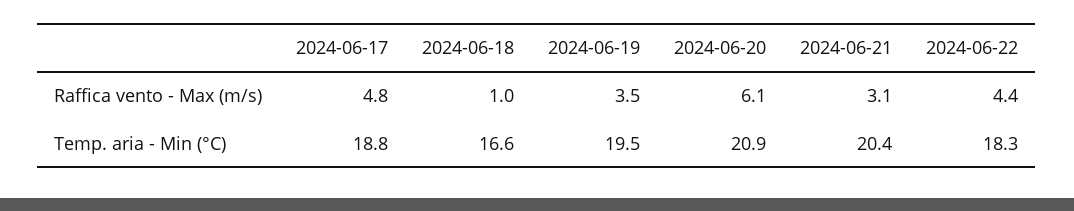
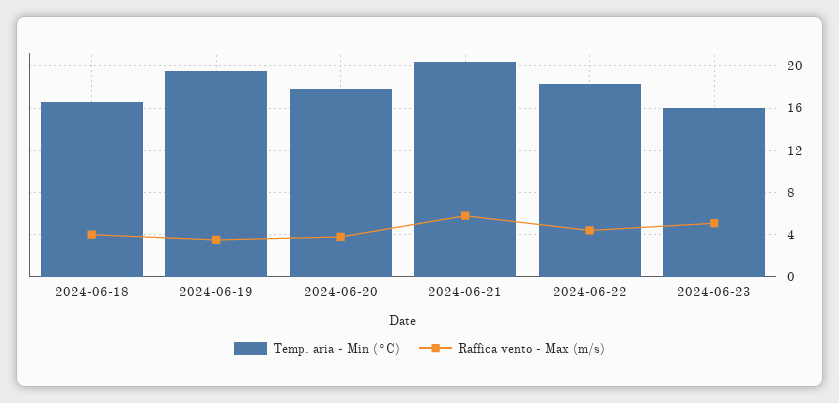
Raffica vento - Max (m/s), 2024-06-17: 4.8 -> none
Raffica vento - Max (m/s), 2024-06-18: 1 -> 4
Raffica vento - Max (m/s), 2024-06-20: 6.1 -> 4
Raffica vento - Max (m/s), 2024-06-21: 3.1 -> 6
Temp. aria - Min (°C), 2024-06-17: 18.8 -> none
Temp. aria - Min (°C), 2024-06-20: 20.9 -> 18
Temp. aria - Min (°C), 2024-06-23: none -> 16
Raffica vento - Max (m/s), 2024-06-23: none -> 5

